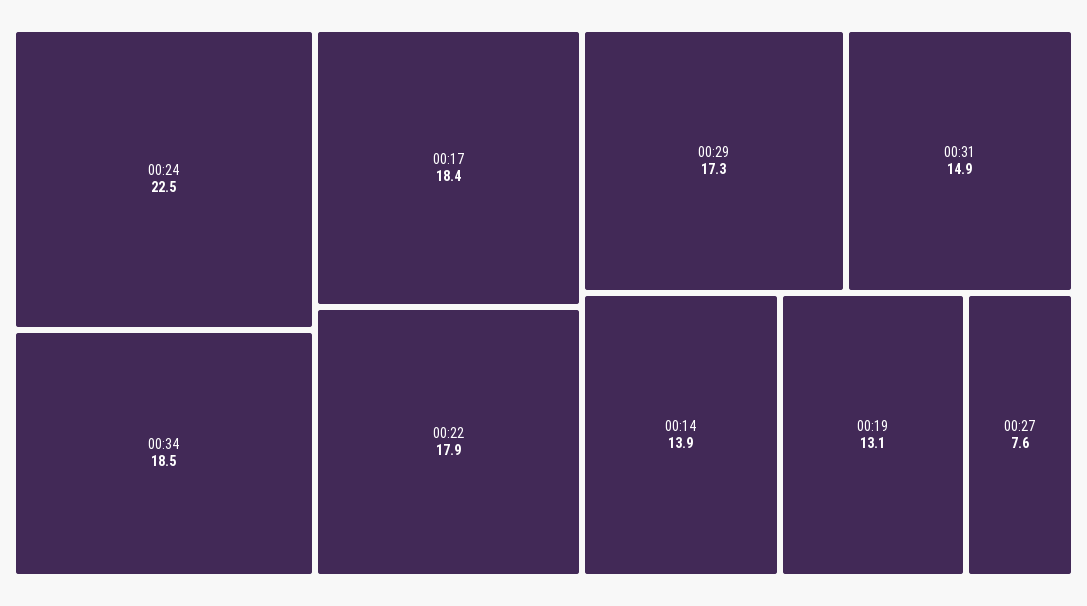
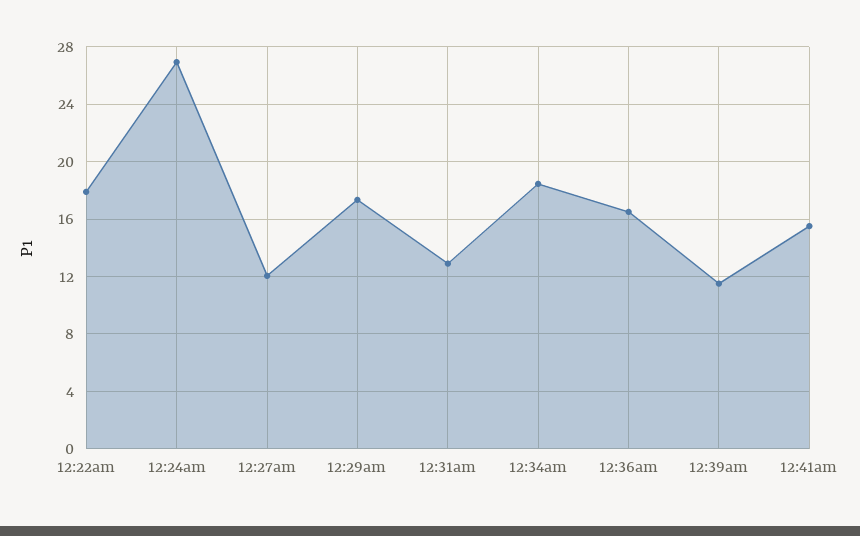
00:24: 22.5 -> 27
00:17: 18.4 -> none
00:31: 14.9 -> 13
00:14: 13.9 -> none
00:19: 13.1 -> none
00:27: 7.6 -> 12
12:36am: none -> 16.5
12:39am: none -> 11.5
12:41am: none -> 15.5

